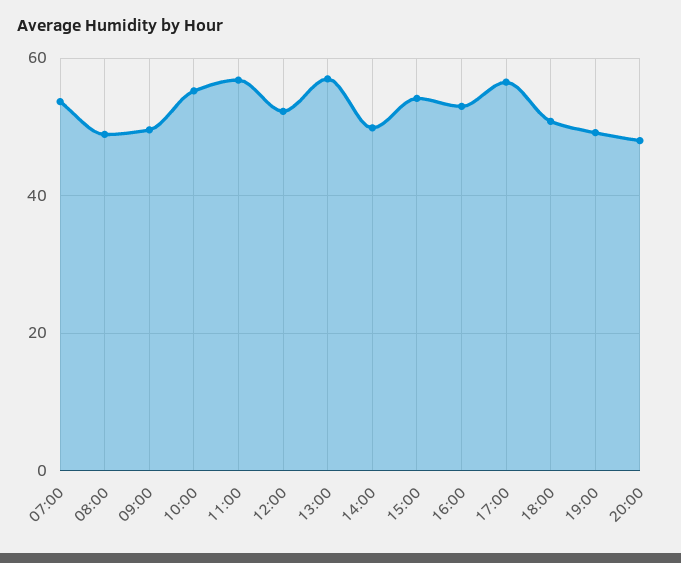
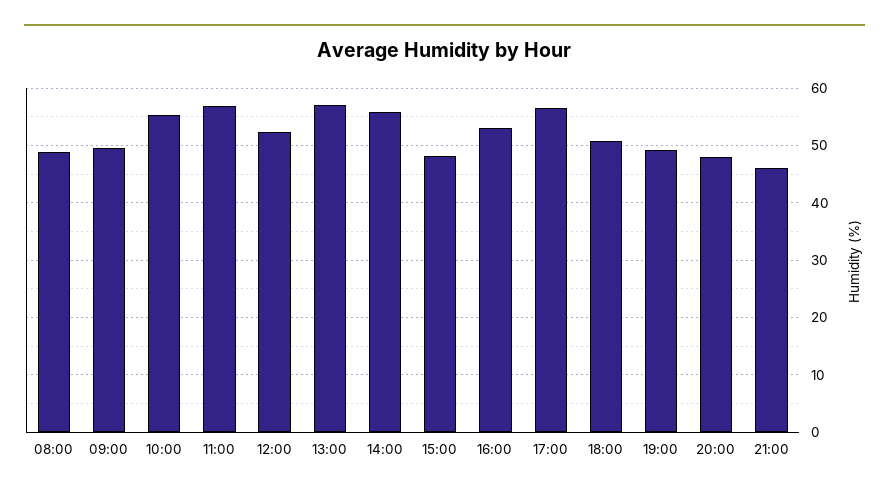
07:00: 54 -> none
14:00: 50 -> 56
15:00: 54 -> 48
21:00: none -> 46

